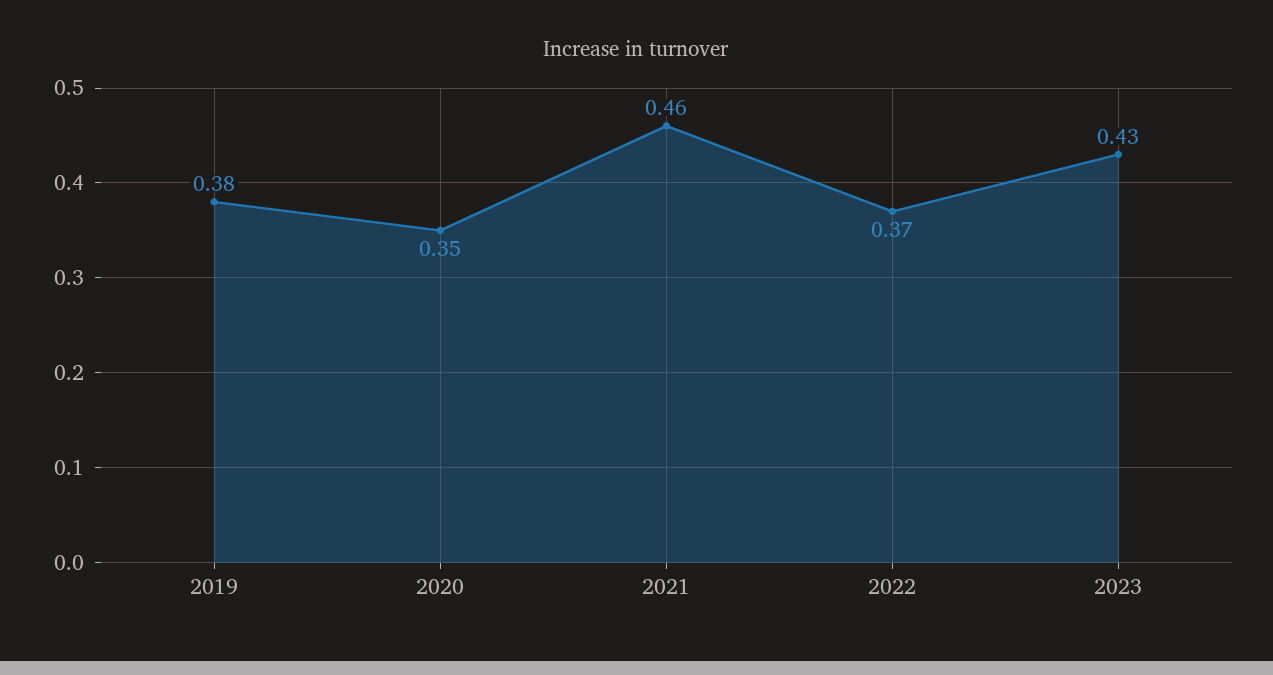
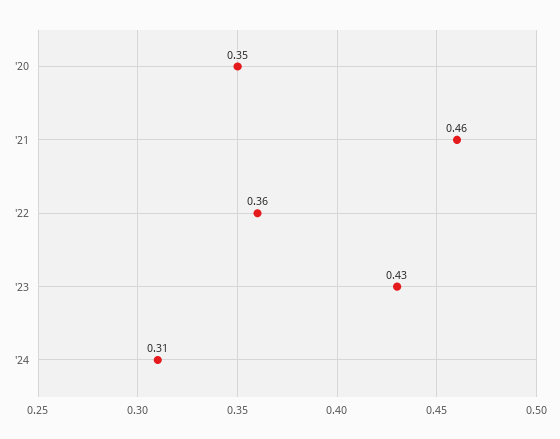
2019: 0.38 -> none
2022: 0.37 -> 0.36
'24: none -> 0.31

